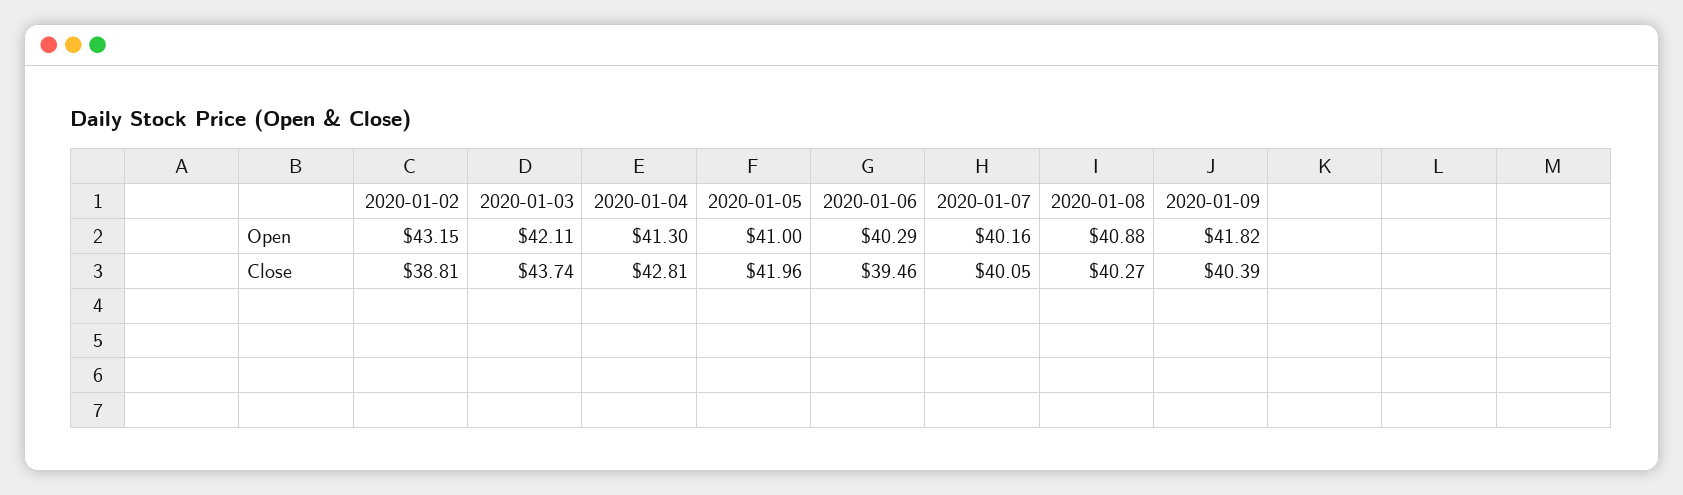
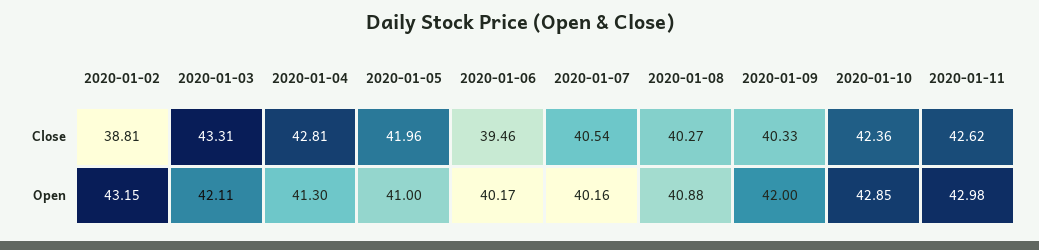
2020-01-06, Open: 40.29 -> 40.17
2020-01-09, Open: 41.82 -> 42
2020-01-03, Close: 43.74 -> 43.31
2020-01-07, Close: 40.05 -> 40.54
2020-01-09, Close: 40.39 -> 40.33
2020-01-10, Close: none -> 42.36
2020-01-11, Close: none -> 42.62
2020-01-10, Open: none -> 42.85
2020-01-11, Open: none -> 42.98

